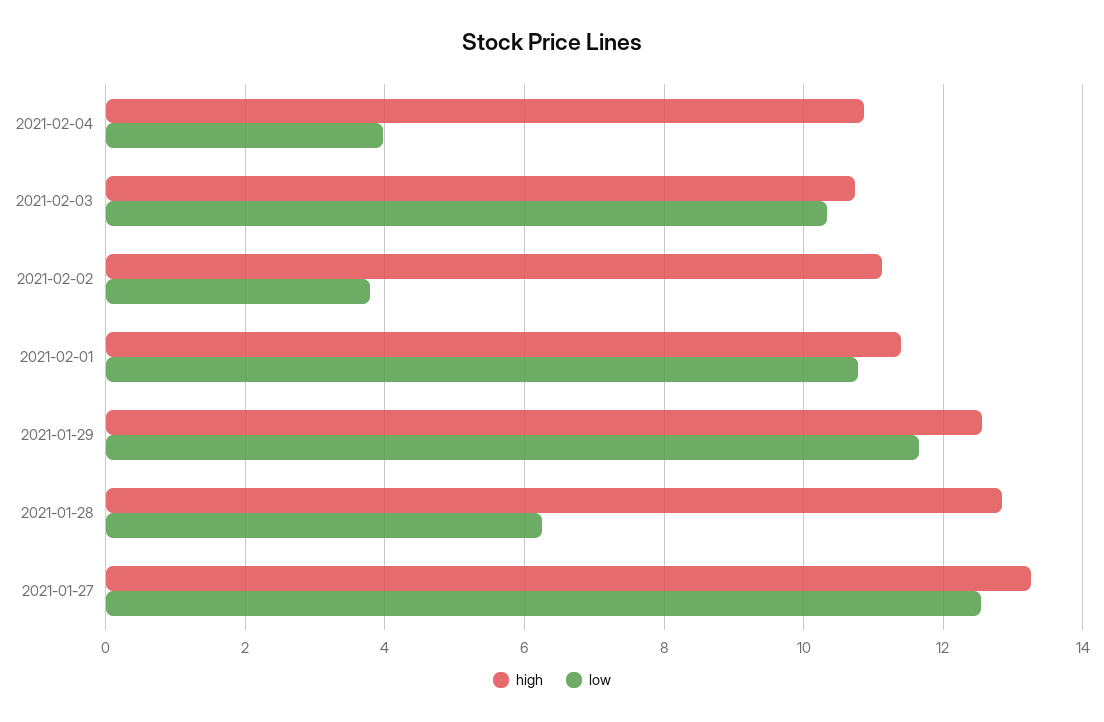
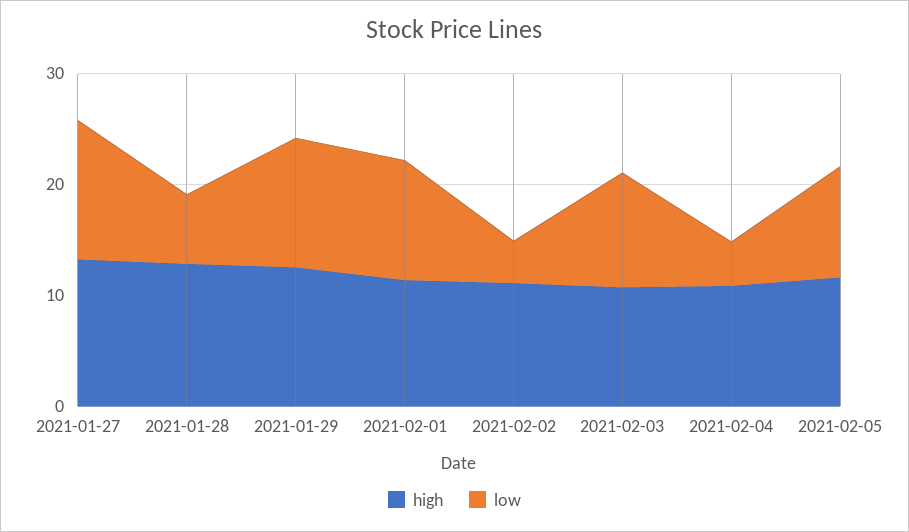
high, 2021-02-05: none -> 12
low, 2021-02-05: none -> 10

